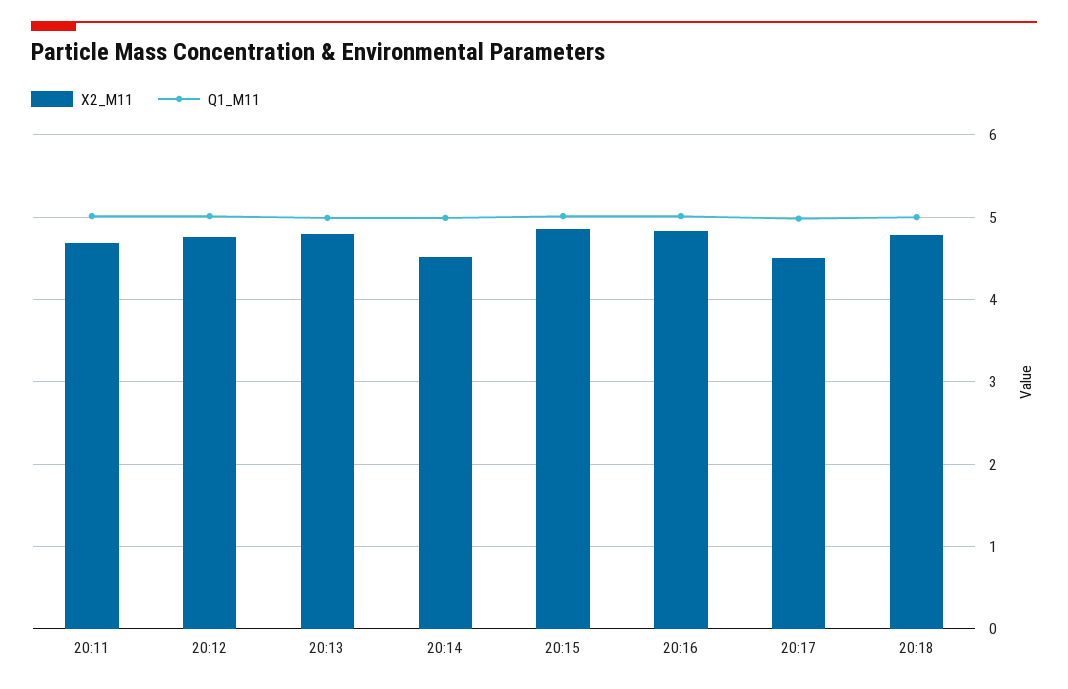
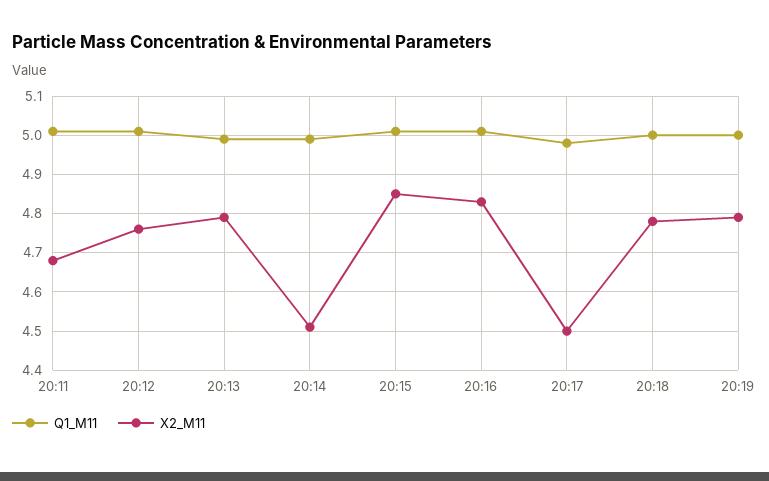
Q1_M11, 20:19: none -> 5
X2_M11, 20:19: none -> 4.8

